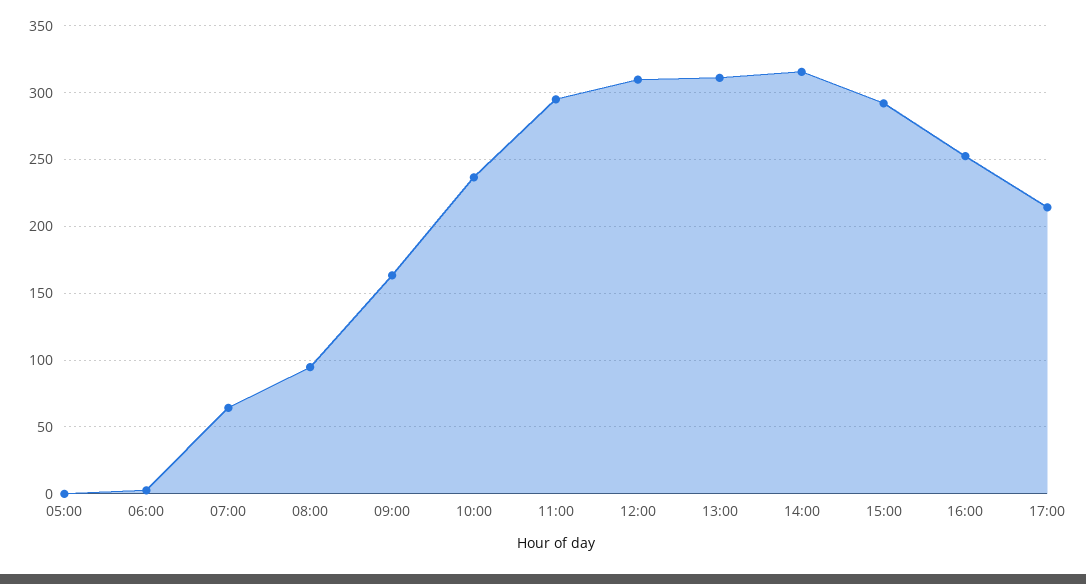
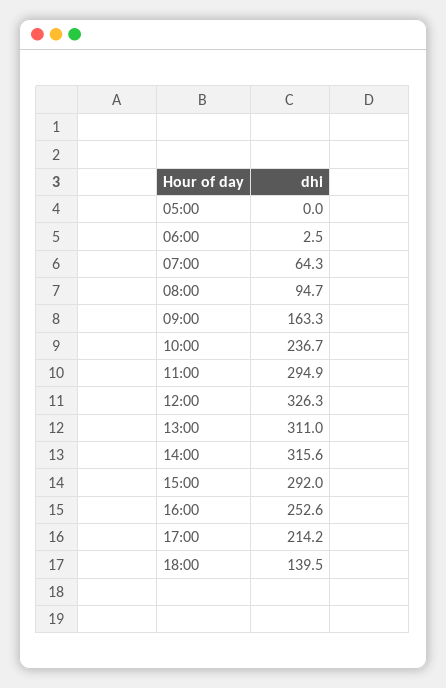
12:00: 310 -> 326.3
18:00: none -> 139.5

